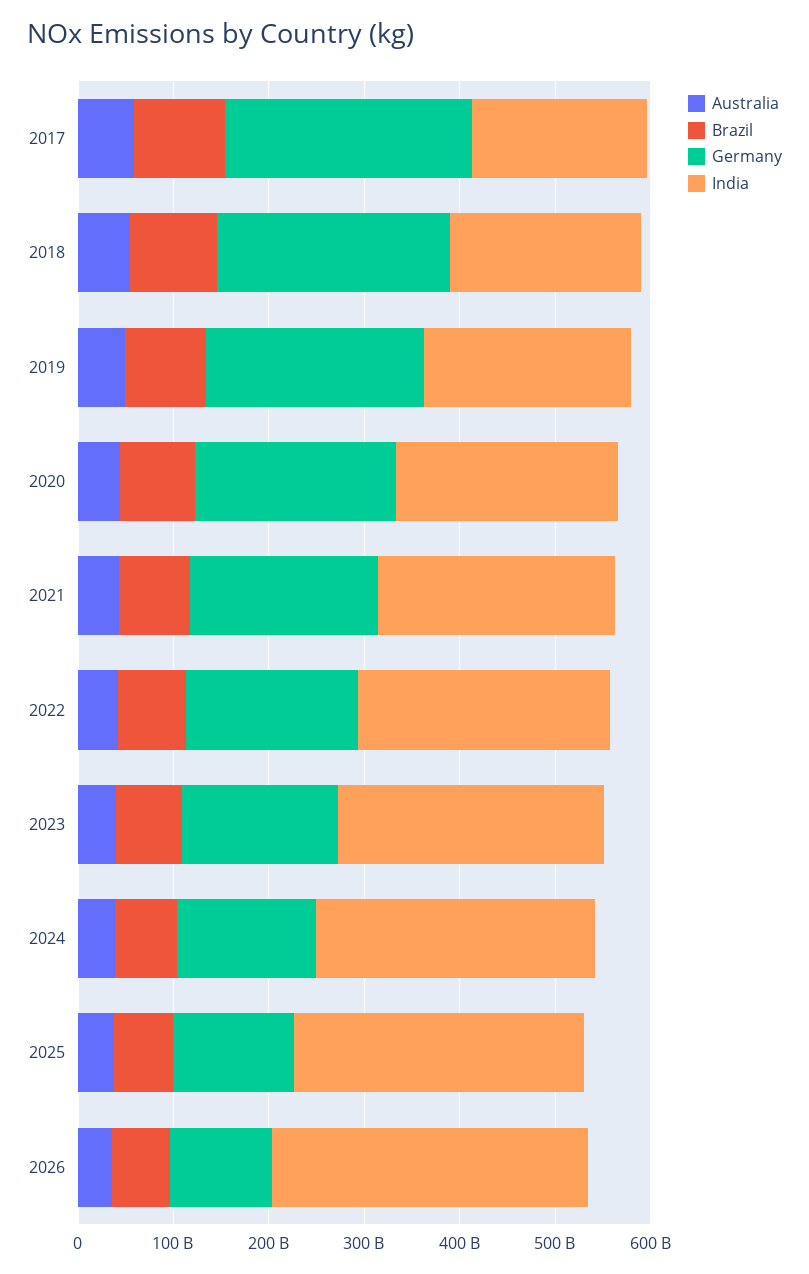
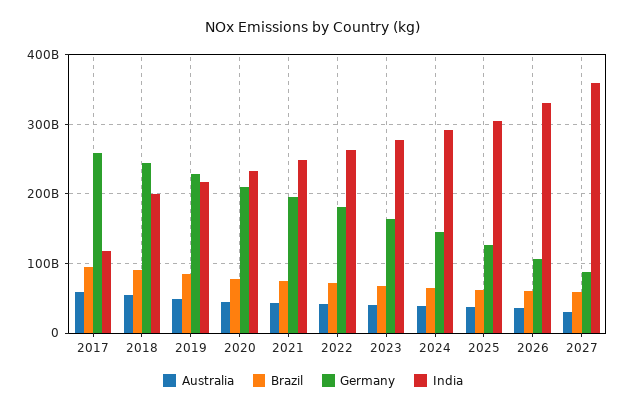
India, 2017: 180000000000 -> 120000000000
Australia, 2027: none -> 30000000000
Brazil, 2027: none -> 60000000000
Germany, 2027: none -> 90000000000
India, 2027: none -> 360000000000

